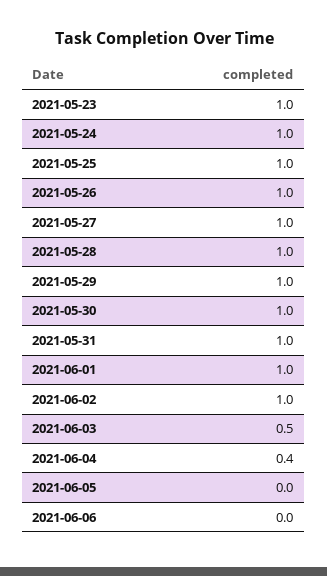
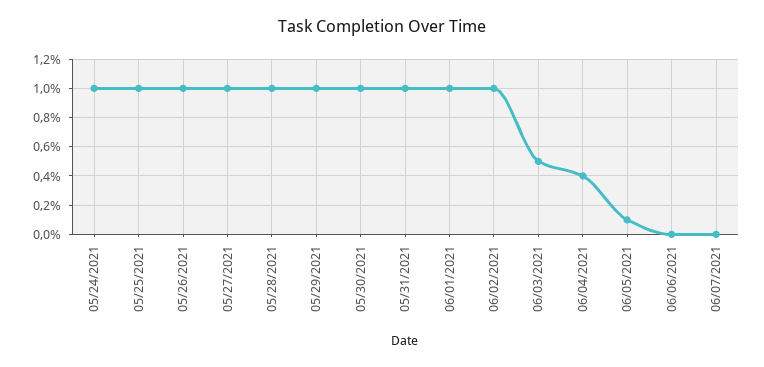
2021-05-23: 1 -> none
2021-06-05: 0 -> 0.1
06/07/2021: none -> 0

